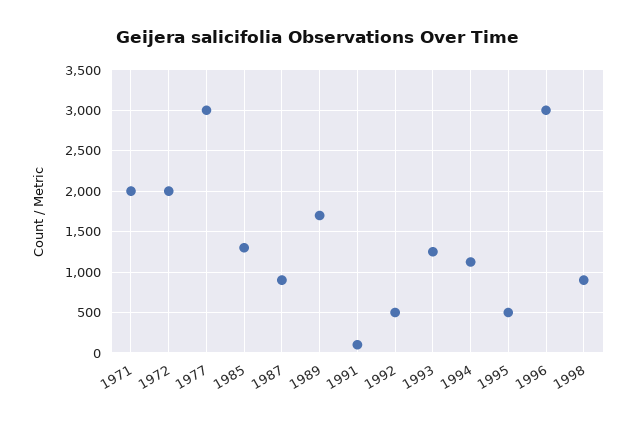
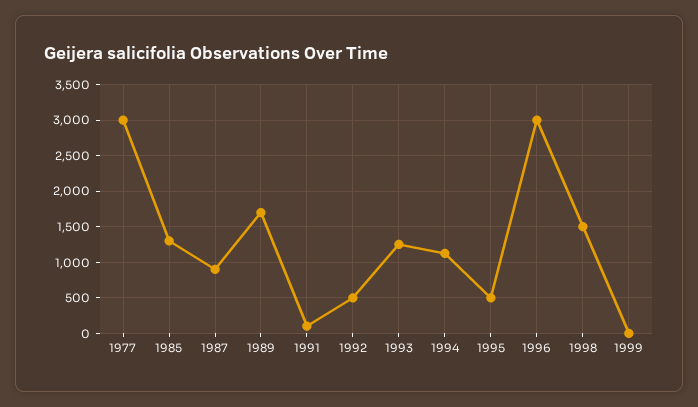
1971: 2000 -> none
1972: 2000 -> none
1998: 900 -> 1500
1999: none -> 0

